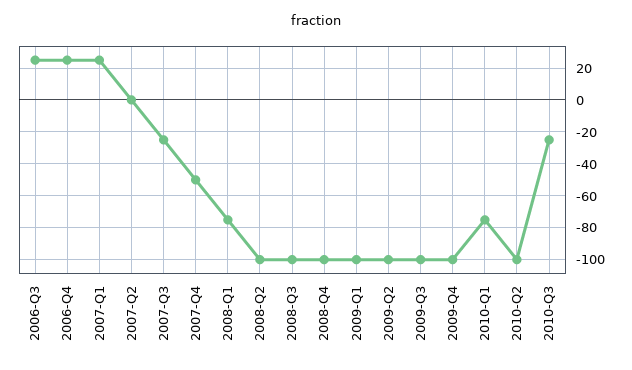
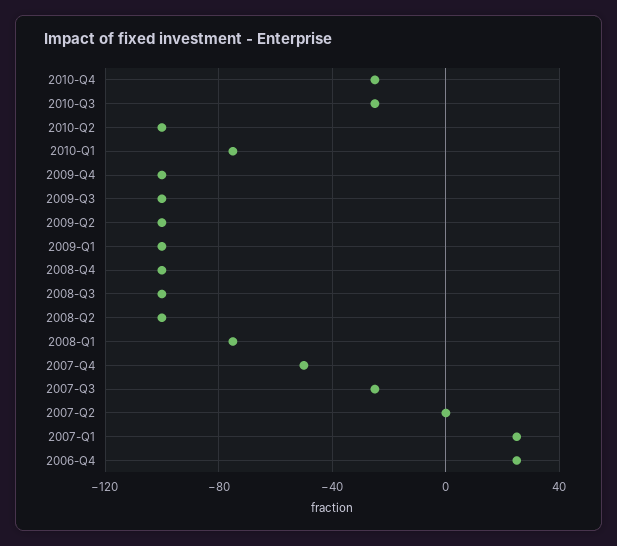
2006-Q3: 25 -> none
2010-Q4: none -> -25

